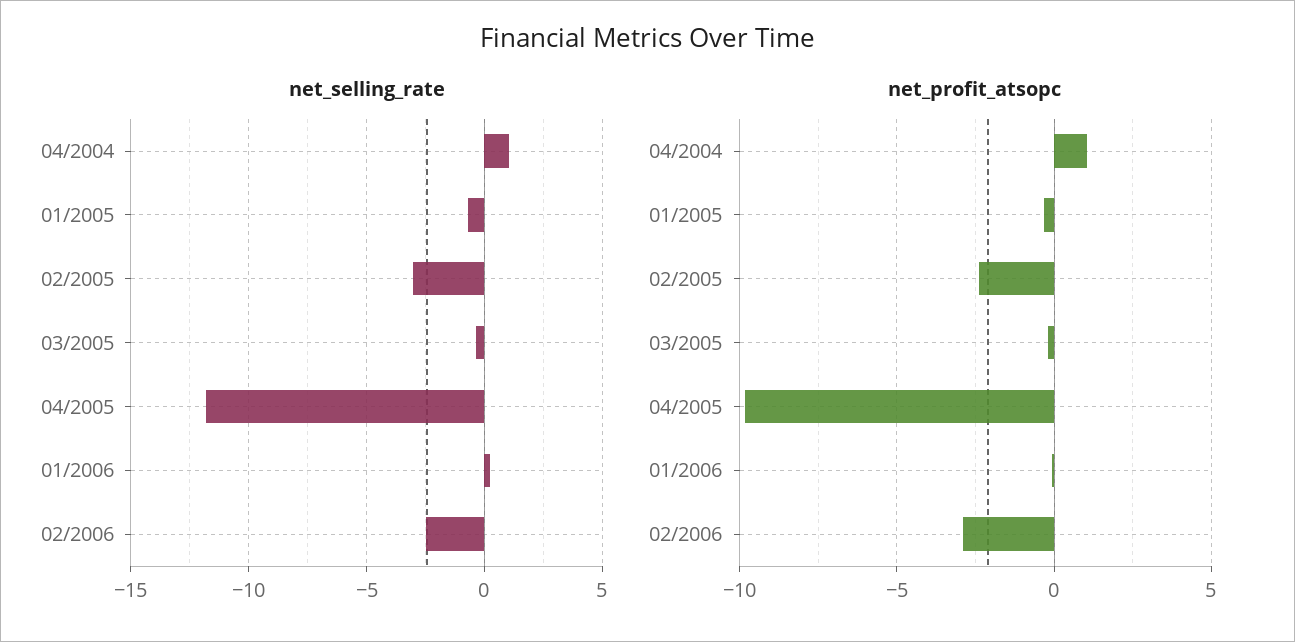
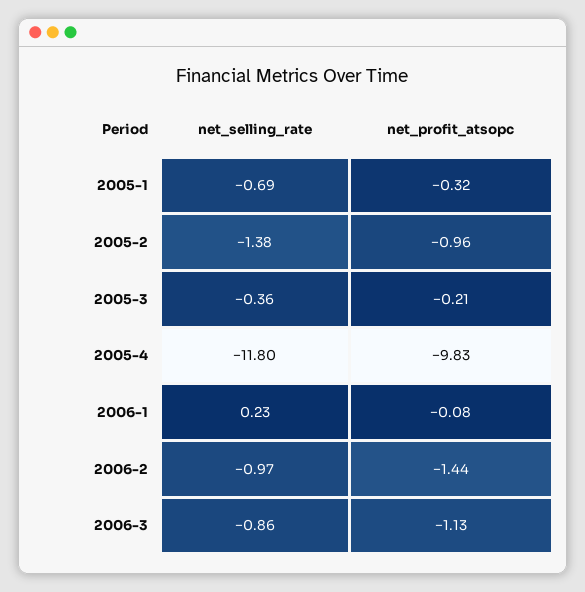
net_selling_rate, 04/2004: 1 -> none
net_selling_rate, 02/2005: -3 -> -1.38
net_selling_rate, 02/2006: -2.5 -> -0.97
net_profit_atsopc, 04/2004: 1 -> none
net_profit_atsopc, 02/2005: -2.5 -> -0.96
net_profit_atsopc, 02/2006: -3 -> -1.44
net_selling_rate, 2006-3: none -> -0.86
net_profit_atsopc, 2006-3: none -> -1.13

